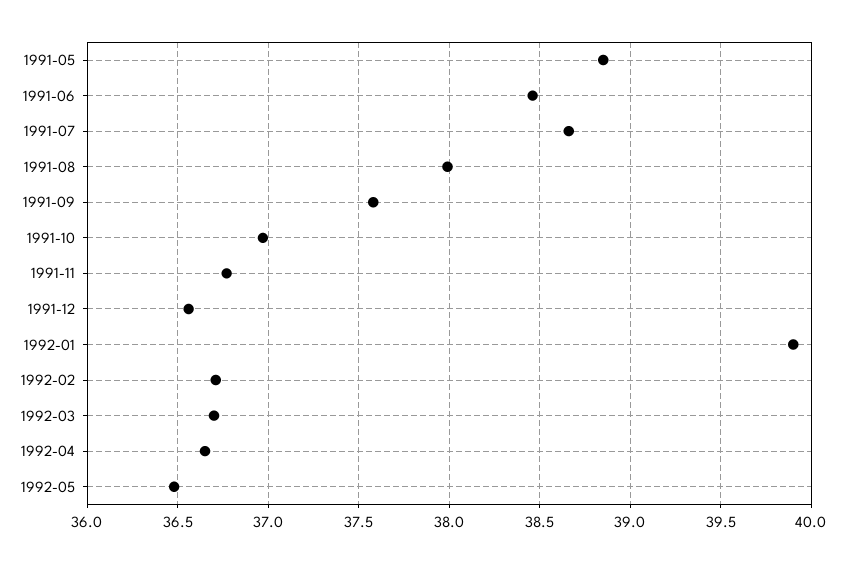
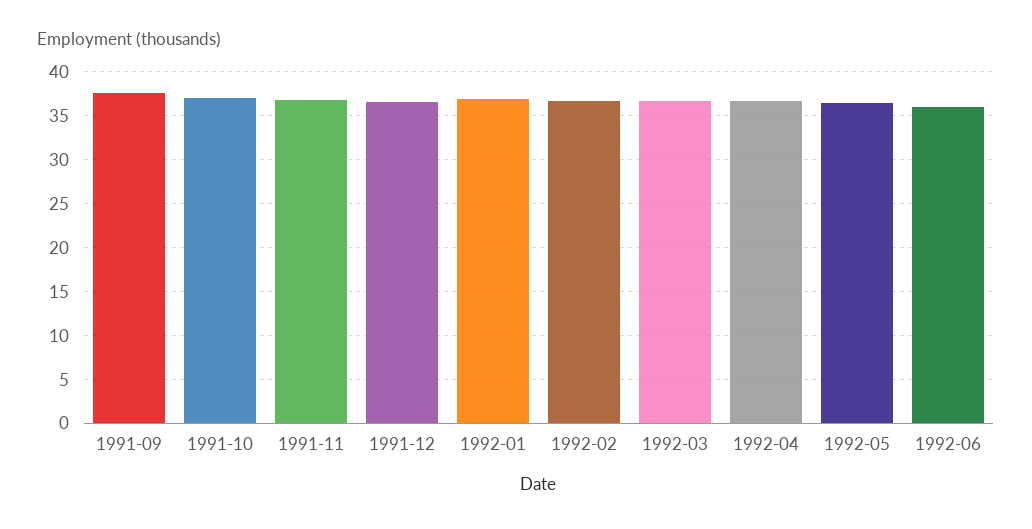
1991-05: 38.85 -> none
1991-06: 38.45 -> none
1991-07: 38.65 -> none
1991-08: 38 -> none
1992-01: 39.9 -> 37
1992-06: none -> 36

